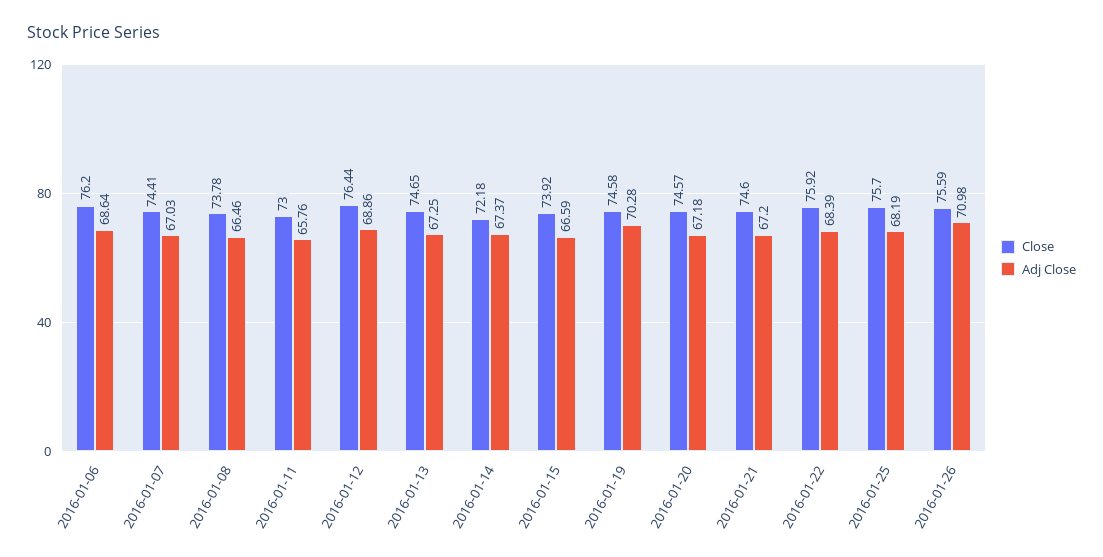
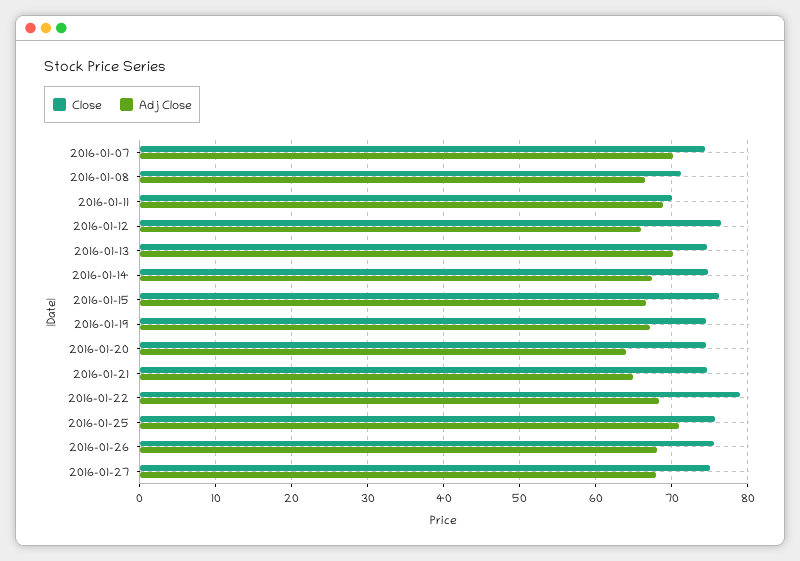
Close, 2016-01-06: 76.2 -> none
Adj Close, 2016-01-06: 68.64 -> none
Adj Close, 2016-01-07: 67.03 -> 70
Close, 2016-01-08: 73.78 -> 71
Close, 2016-01-11: 73 -> 70
Adj Close, 2016-01-11: 65.76 -> 69
Adj Close, 2016-01-12: 68.86 -> 66
Adj Close, 2016-01-13: 67.25 -> 70
Close, 2016-01-14: 72.18 -> 75
Close, 2016-01-15: 73.92 -> 76
Adj Close, 2016-01-19: 70.28 -> 67
Adj Close, 2016-01-20: 67.18 -> 64
Adj Close, 2016-01-21: 67.2 -> 65
Close, 2016-01-22: 75.92 -> 79
Adj Close, 2016-01-25: 68.19 -> 71
Adj Close, 2016-01-26: 70.98 -> 68
Close, 2016-01-27: none -> 75
Adj Close, 2016-01-27: none -> 68

